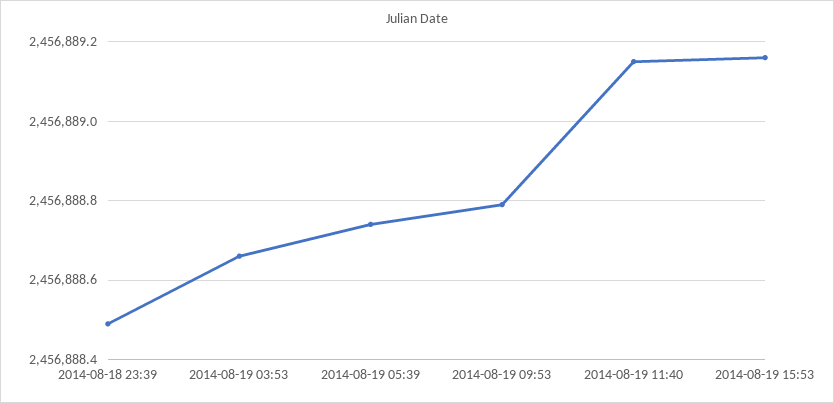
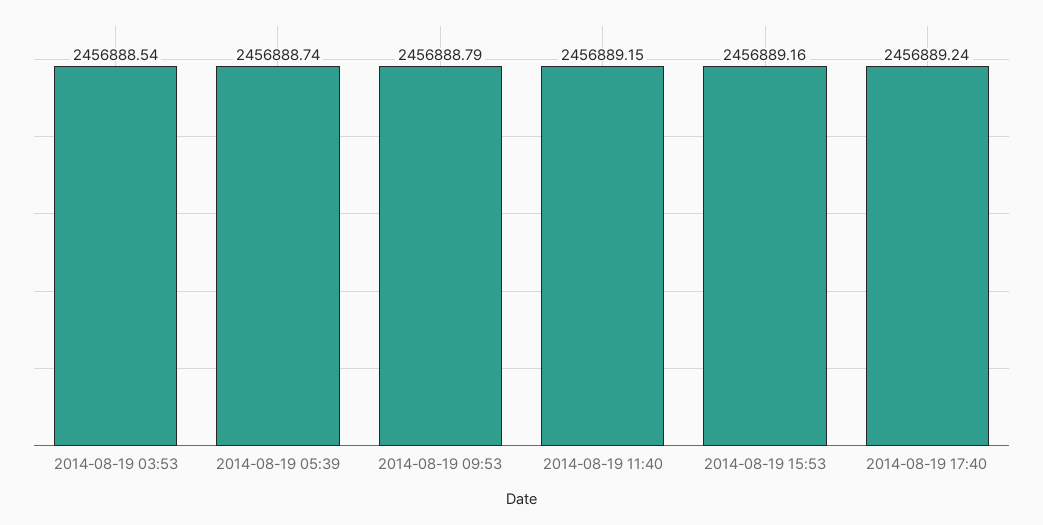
2014-08-18 23:39: 2456888.5 -> none
2014-08-19 03:53: 2456888.65 -> 2456888.54
2014-08-19 17:40: none -> 2456889.24

